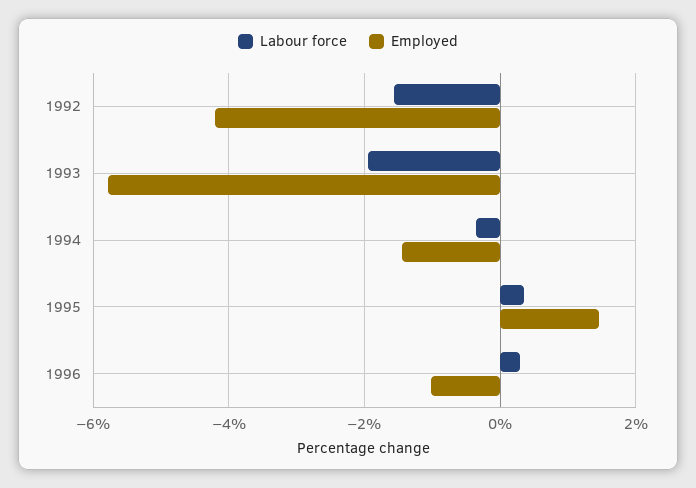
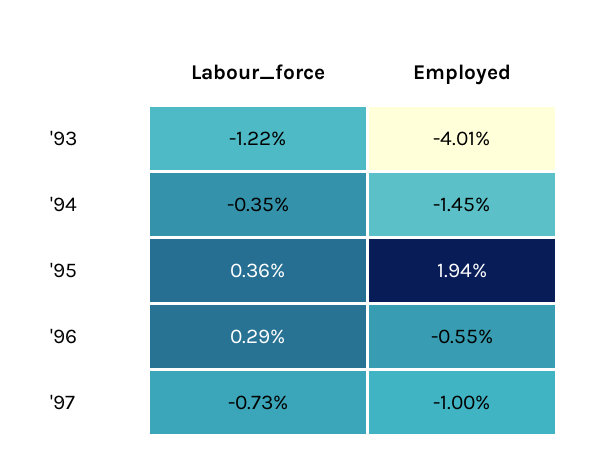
Labour force, 1992: -1.6 -> none
Employed, 1992: -4.2 -> none
Labour force, 1993: -2 -> -1.22
Employed, 1993: -5.8 -> -4.01
Employed, 1995: 1.4 -> 1.94
Employed, 1996: -1 -> -0.55
Labour force, '97: none -> -0.73
Employed, '97: none -> -1

